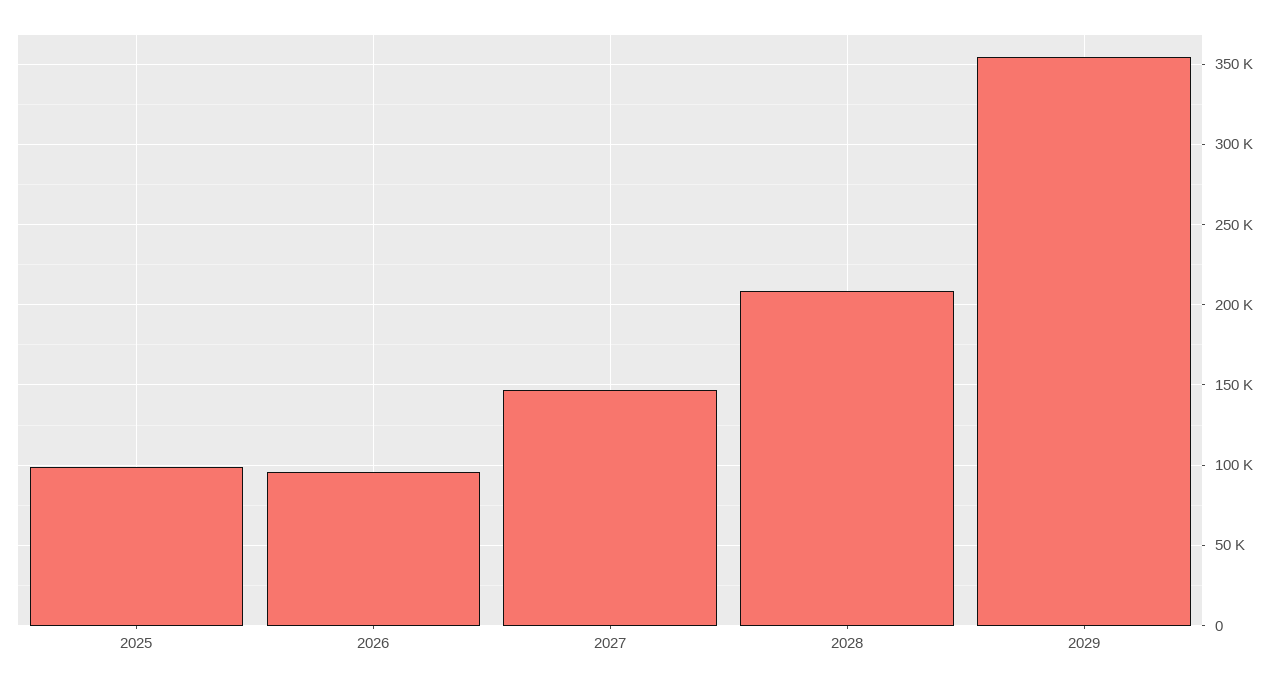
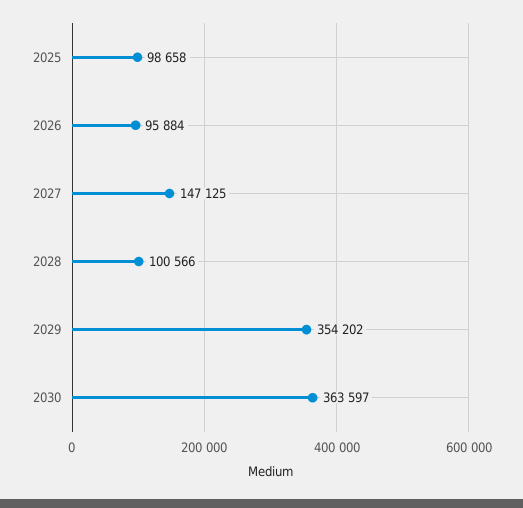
2028: 210000 -> 100566
2030: none -> 363597

